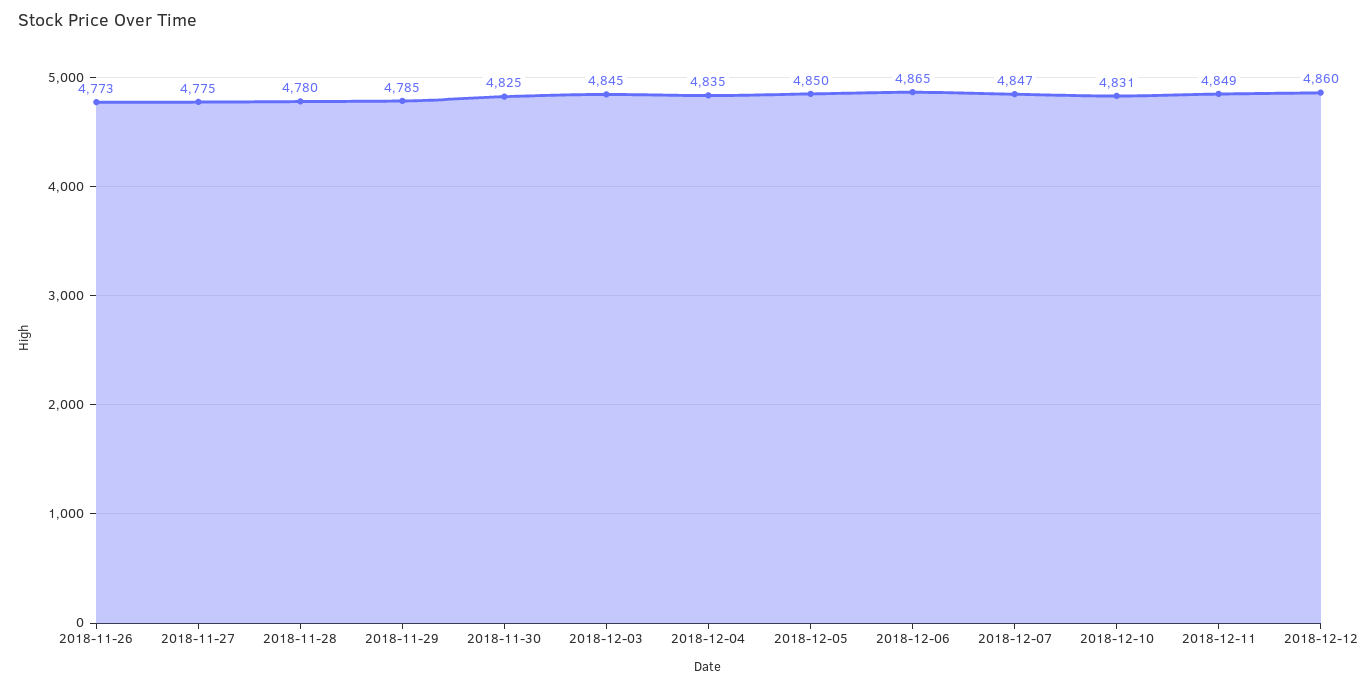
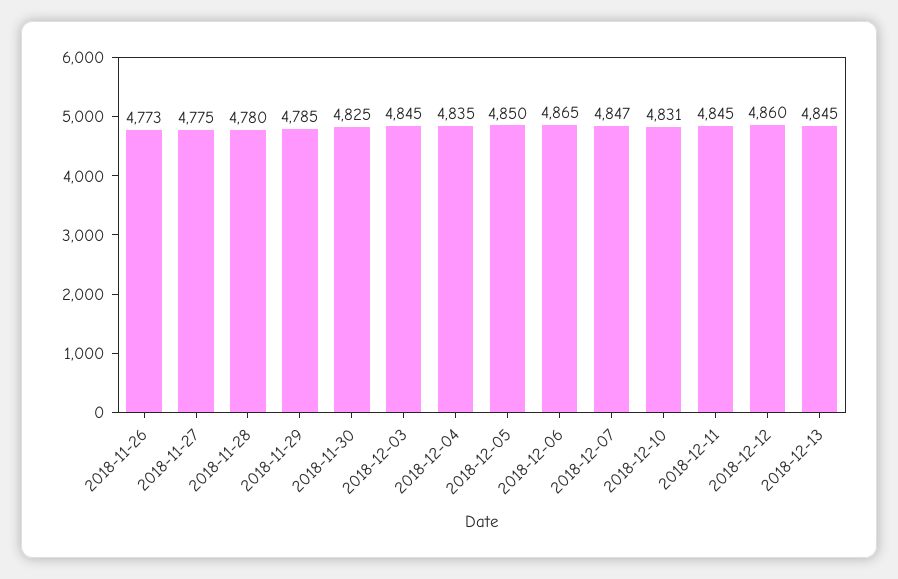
2018-12-11: 4849 -> 4845
2018-12-13: none -> 4845

